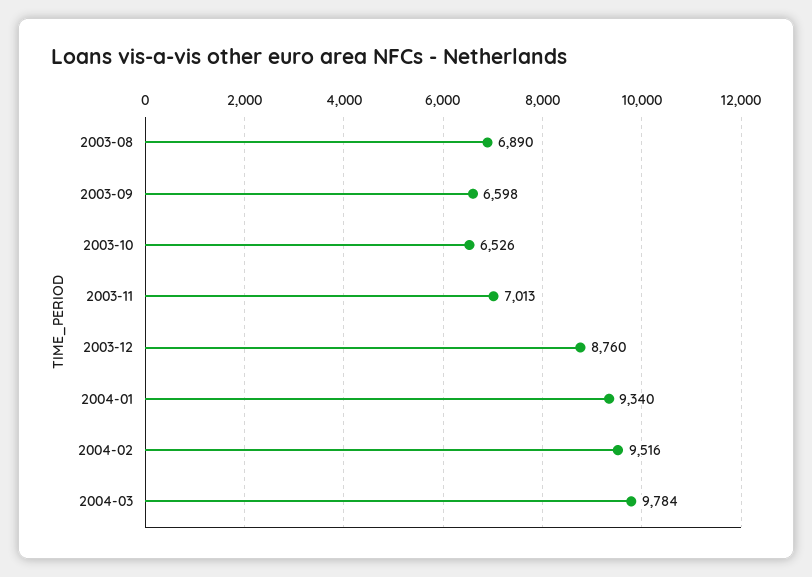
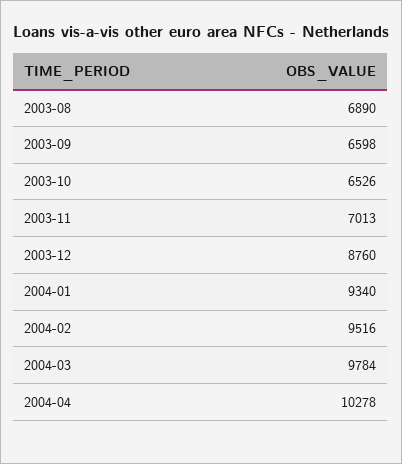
2004-04: none -> 10278

